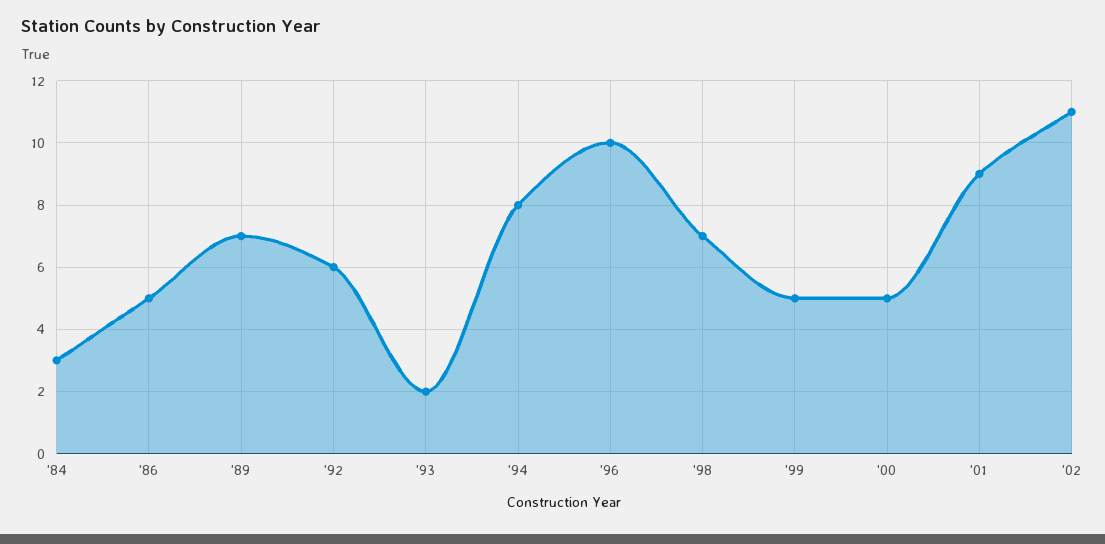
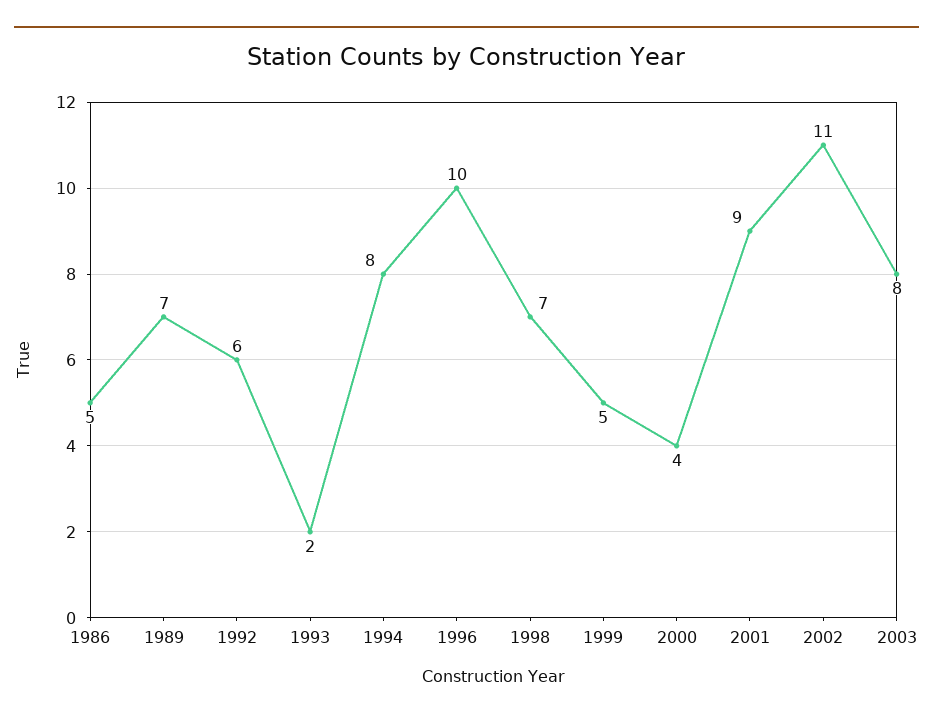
'84: 3 -> none
'00: 5 -> 4
2003: none -> 8

